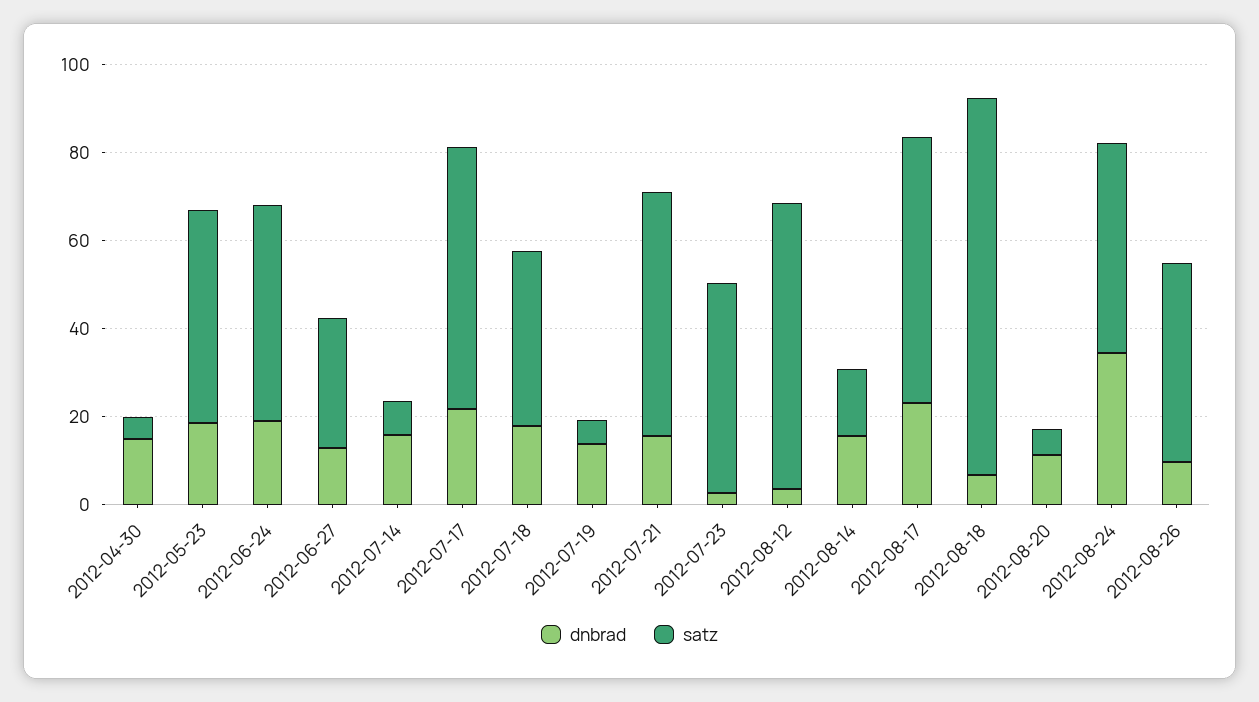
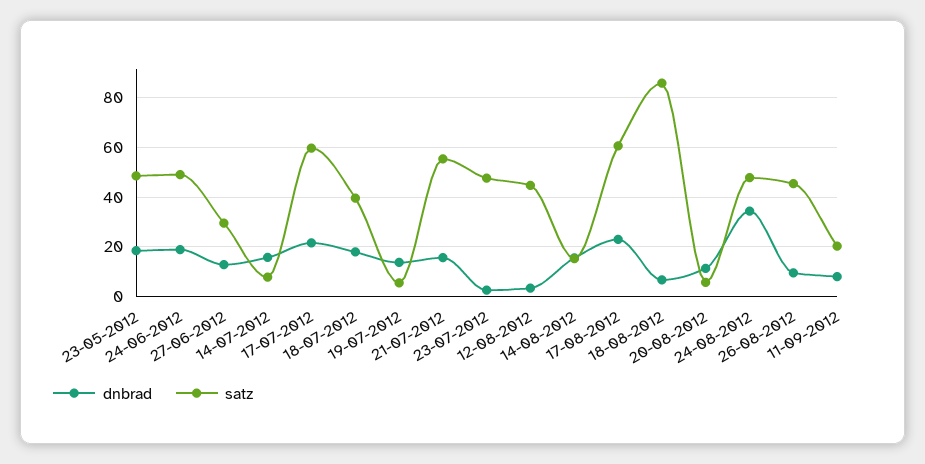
dnbrad, 2012-04-30: 15 -> none
satz, 2012-04-30: 5 -> none
satz, 2012-08-12: 65 -> 45
dnbrad, 11-09-2012: none -> 7.5
satz, 11-09-2012: none -> 20

